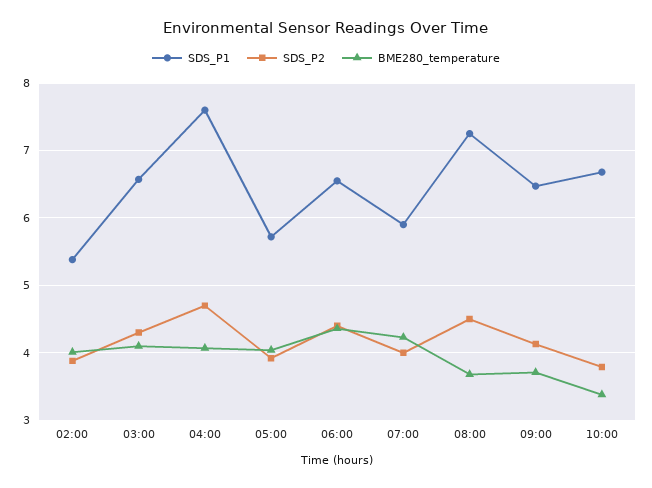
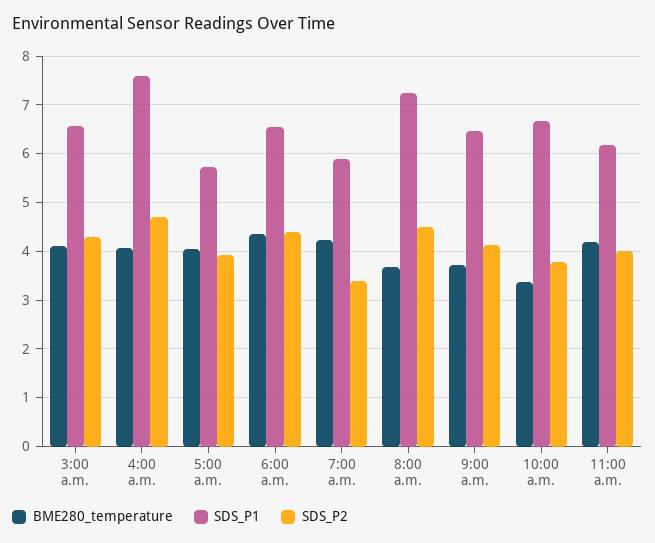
SDS_P1, 02:00: 5.4 -> none
SDS_P2, 02:00: 3.9 -> none
BME280_temperature, 02:00: 4 -> none
SDS_P2, 07:00: 4 -> 3.4
BME280_temperature, 11:00 a.m.: none -> 4.2
SDS_P1, 11:00 a.m.: none -> 6.2
SDS_P2, 11:00 a.m.: none -> 4

